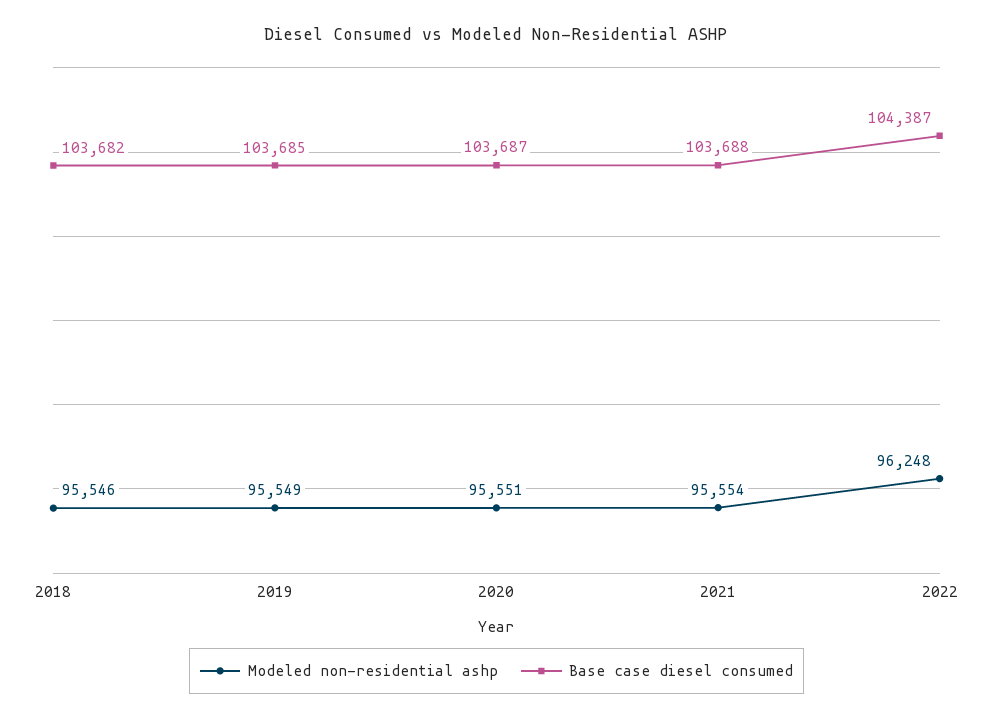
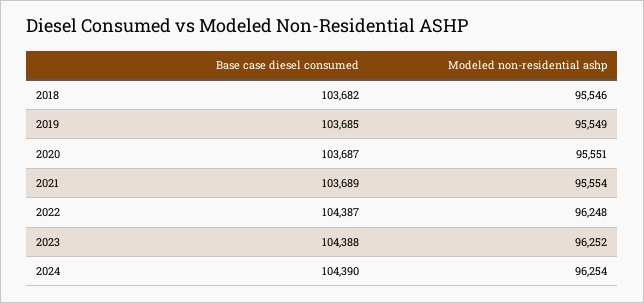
Base case diesel consumed, 2021: 103688 -> 103689
Base case diesel consumed, 2023: none -> 104388
Modeled non-residential ashp, 2023: none -> 96252
Base case diesel consumed, 2024: none -> 104390
Modeled non-residential ashp, 2024: none -> 96254

